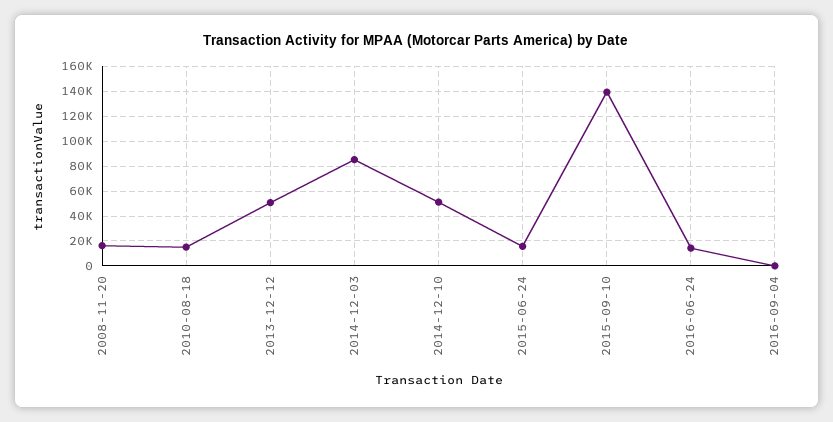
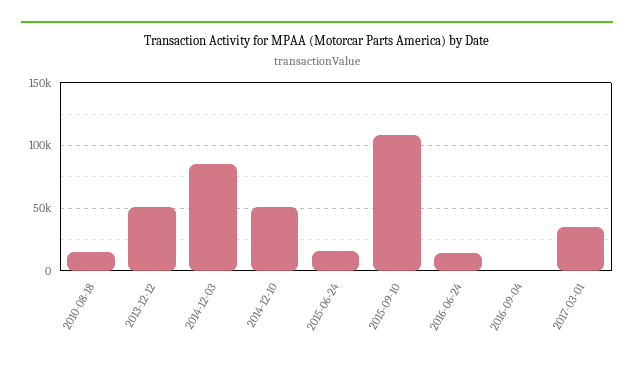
2008-11-20: 15000 -> none
2015-09-10: 140000 -> 110000
2017-03-01: none -> 35000

